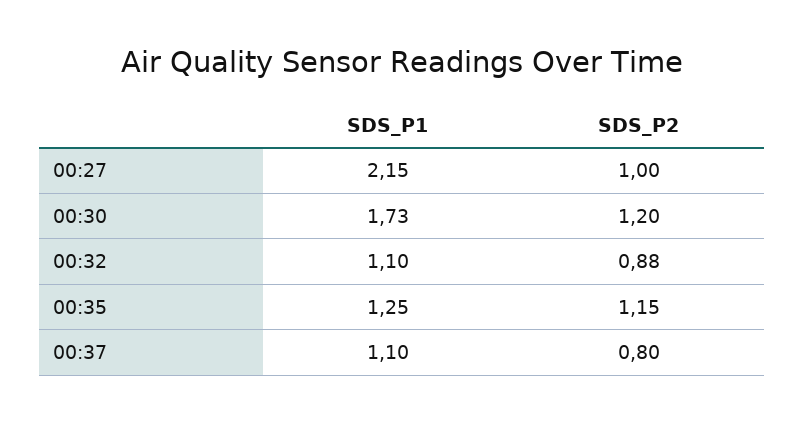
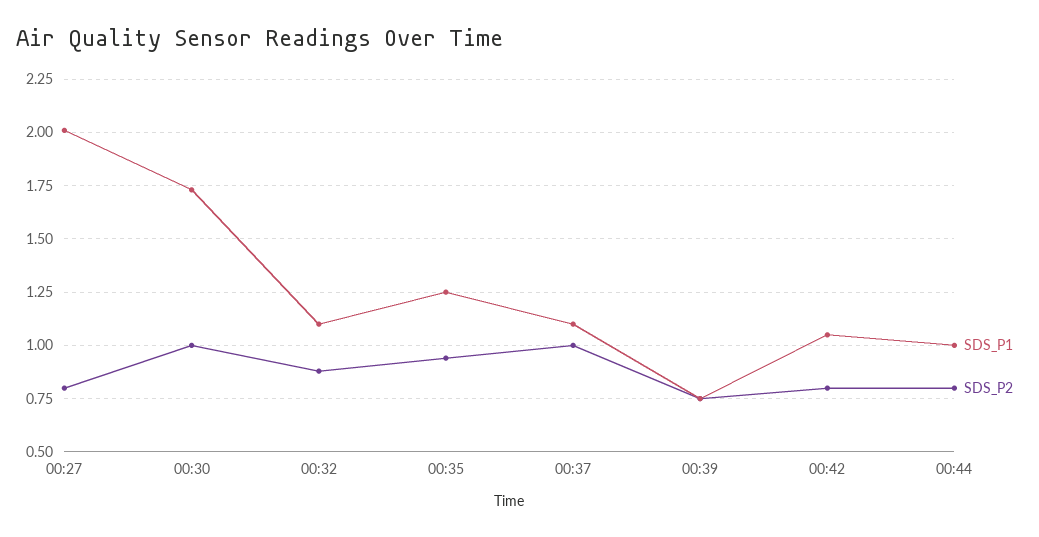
SDS_P1, 00:27: 2.15 -> 2
SDS_P2, 00:27: 1 -> 0.8
SDS_P2, 00:30: 1.2 -> 1
SDS_P2, 00:35: 1.15 -> 0.95
SDS_P2, 00:37: 0.8 -> 1
SDS_P1, 00:39: none -> 0.75
SDS_P2, 00:39: none -> 0.75
SDS_P1, 00:42: none -> 1.05
SDS_P2, 00:42: none -> 0.8
SDS_P1, 00:44: none -> 1
SDS_P2, 00:44: none -> 0.8

